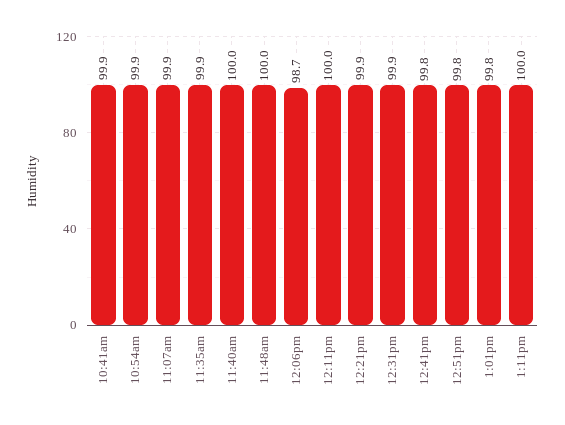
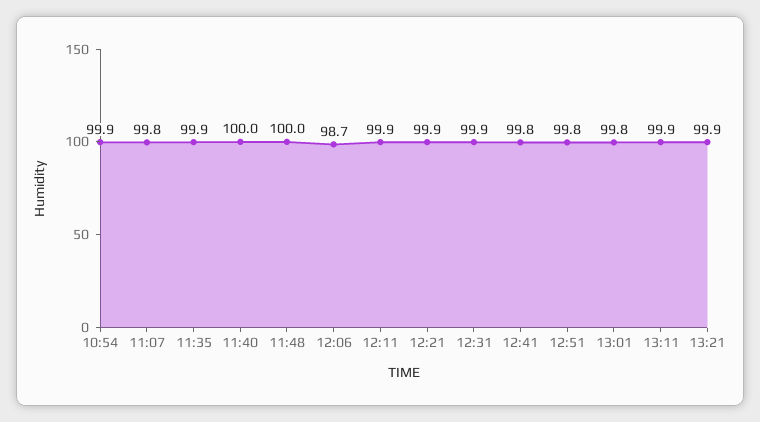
10:41am: 99.9 -> none
11:07am: 99.9 -> 99.8
12:11pm: 100 -> 99.9
1:11pm: 100 -> 99.9
13:21: none -> 99.9

